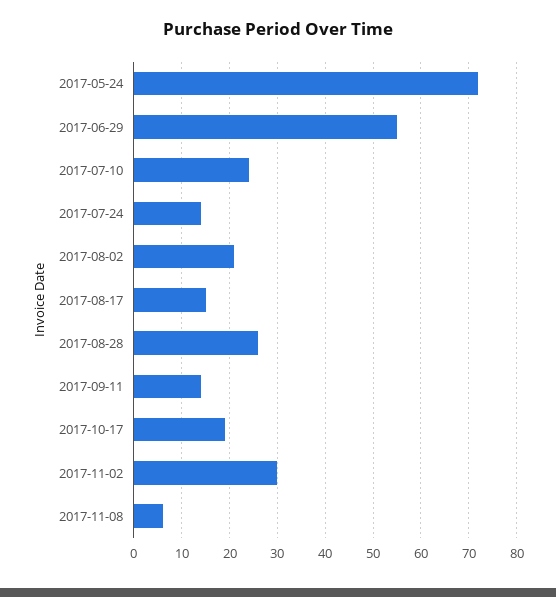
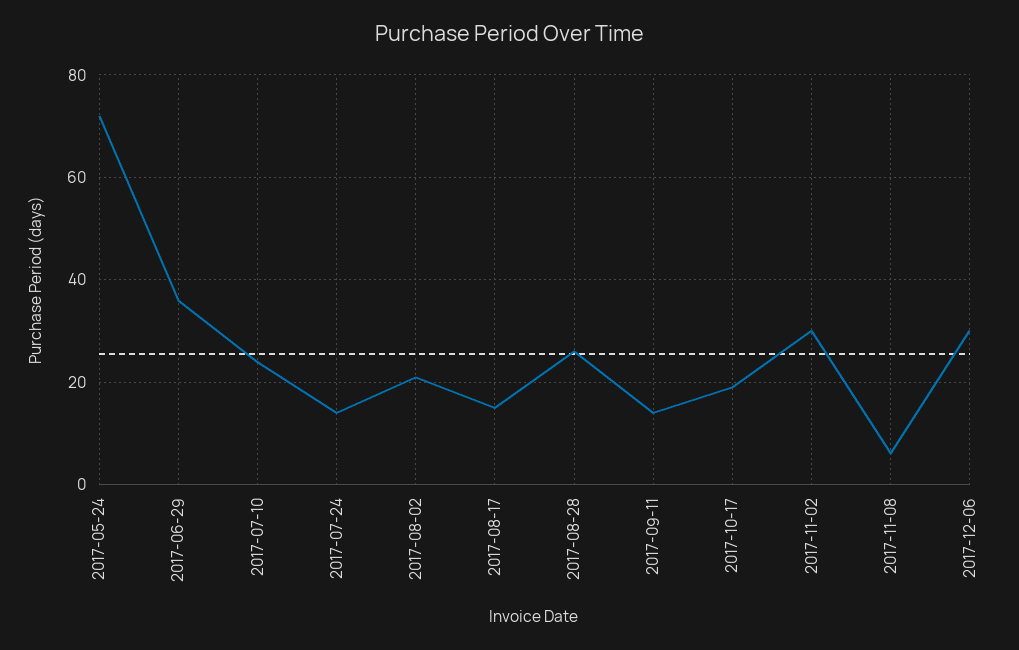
2017-06-29: 55 -> 35
2017-12-06: none -> 30

